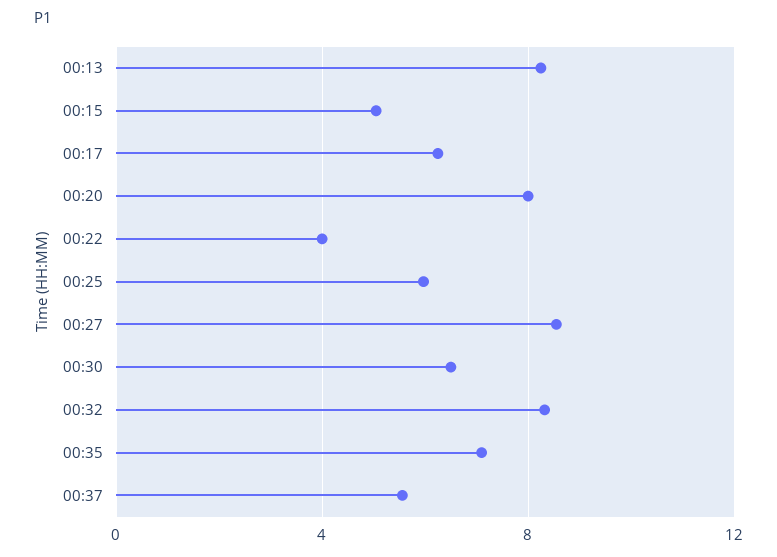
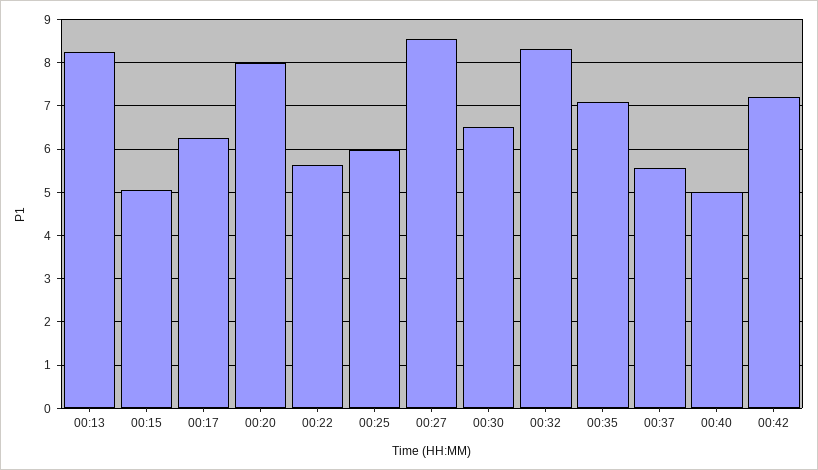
00:22: 4 -> 5.6
00:40: none -> 5
00:42: none -> 7.2

